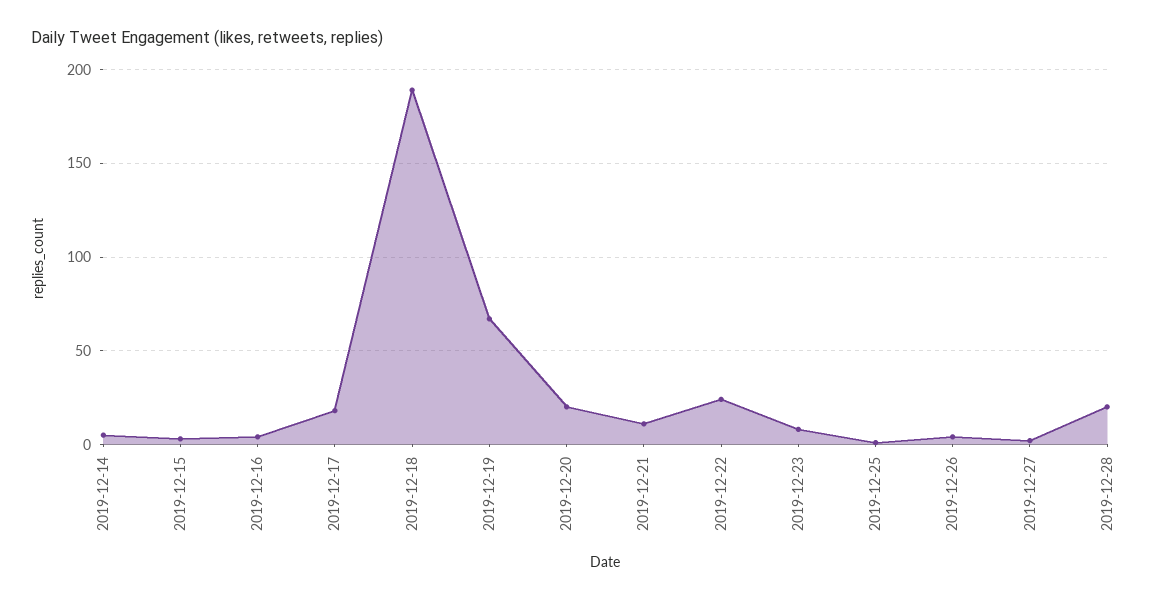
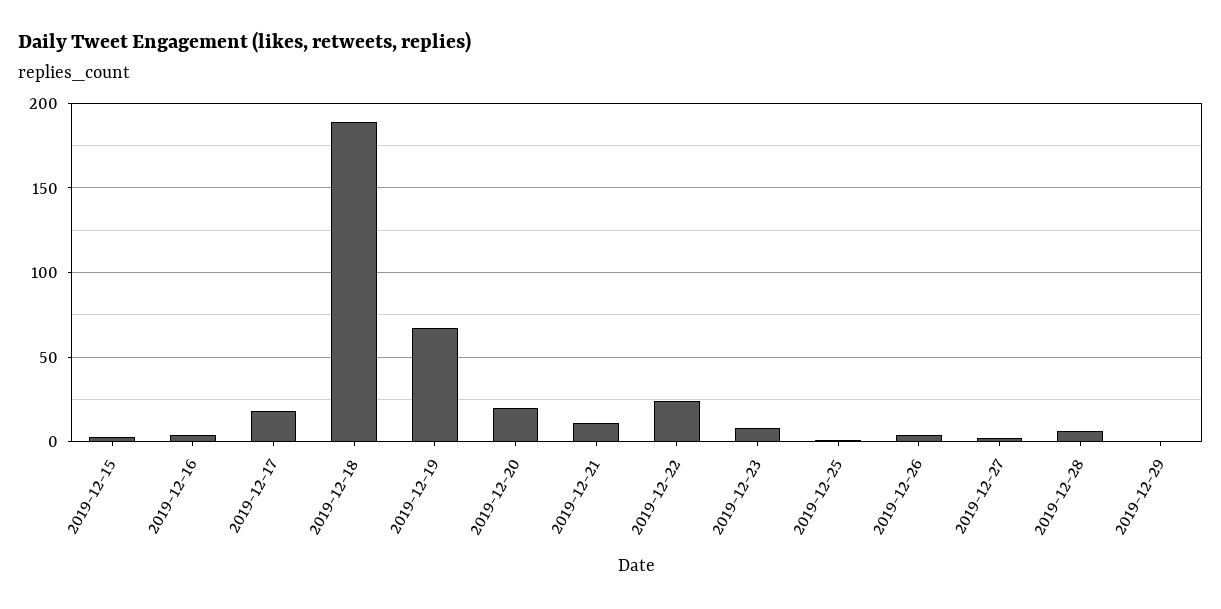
2019-12-14: 5 -> none
2019-12-28: 20 -> 5
2019-12-29: none -> 0

